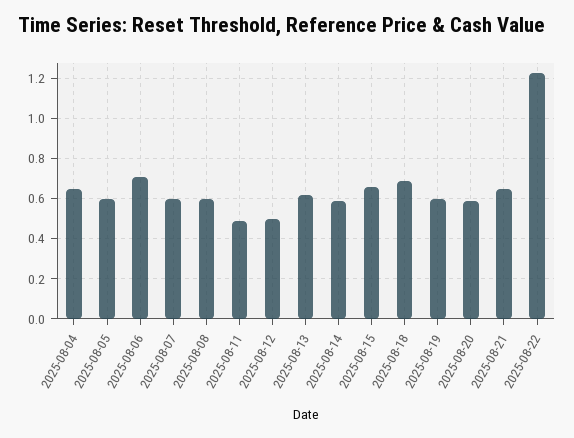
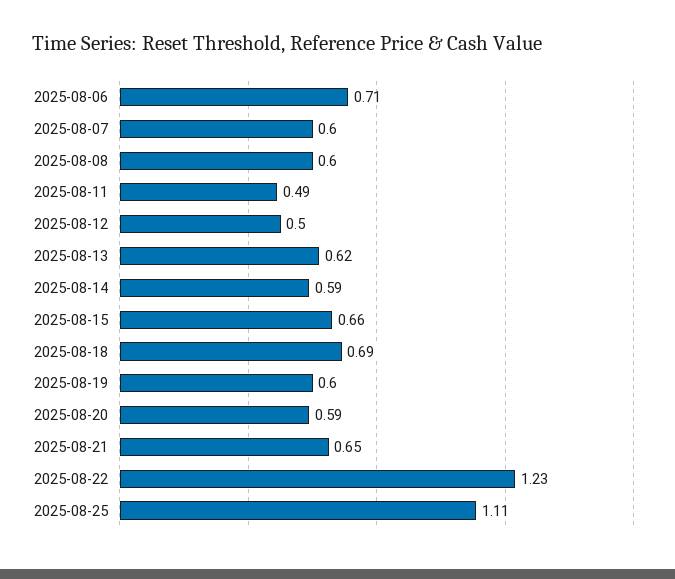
2025-08-04: 0.65 -> none
2025-08-05: 0.6 -> none
2025-08-25: none -> 1.11

